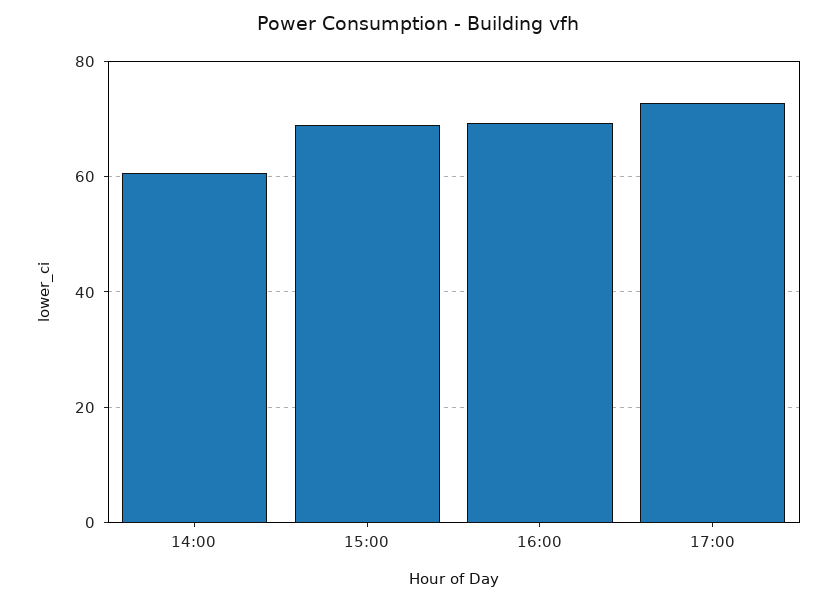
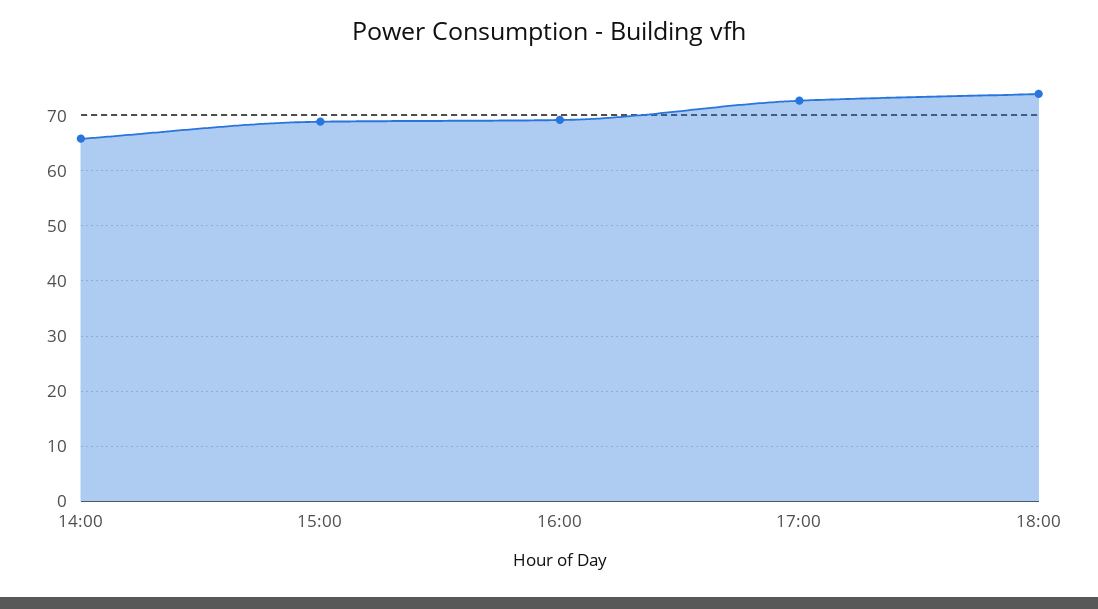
14:00: 60 -> 66
18:00: none -> 74

